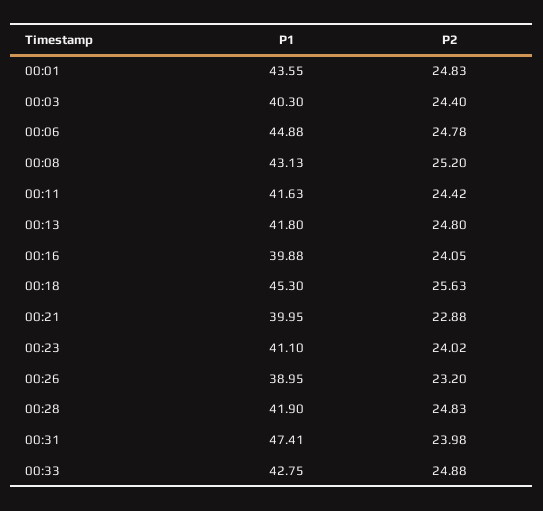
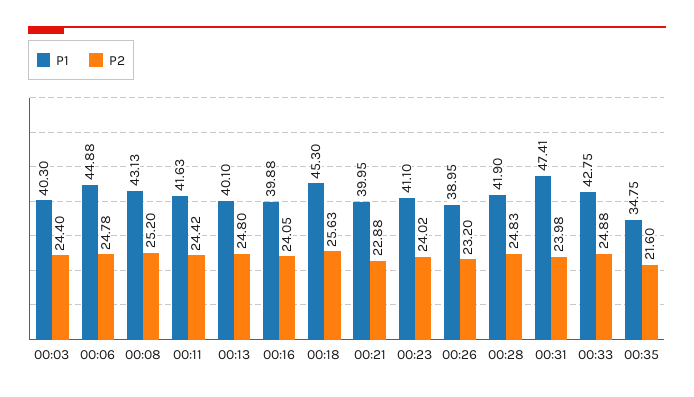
P1, 00:01: 43.55 -> none
P2, 00:01: 24.83 -> none
P1, 00:13: 41.8 -> 40.1
P1, 00:35: none -> 34.75
P2, 00:35: none -> 21.6

